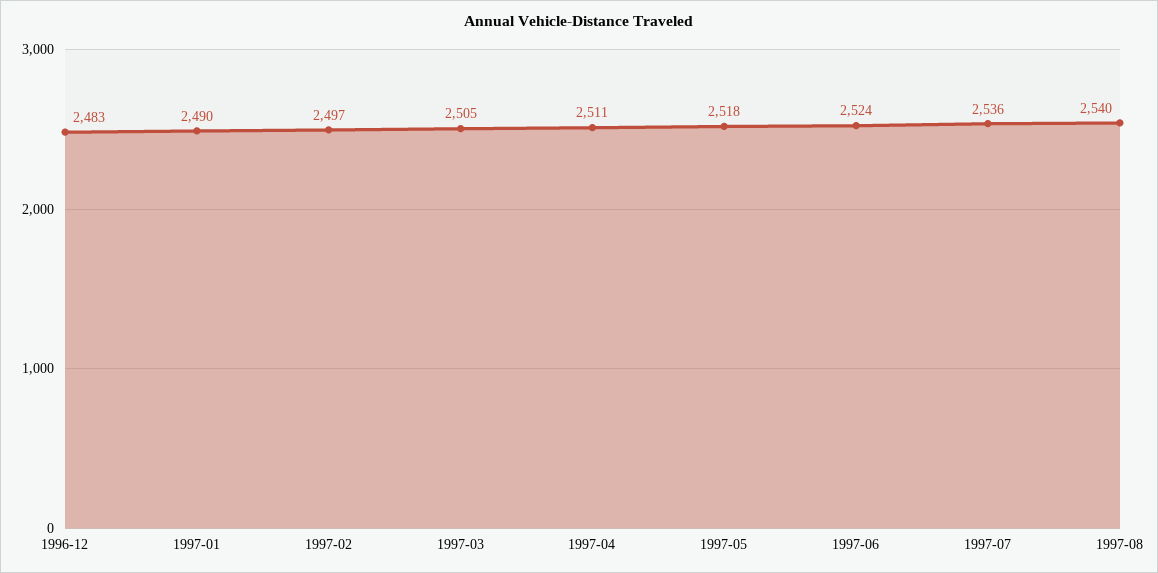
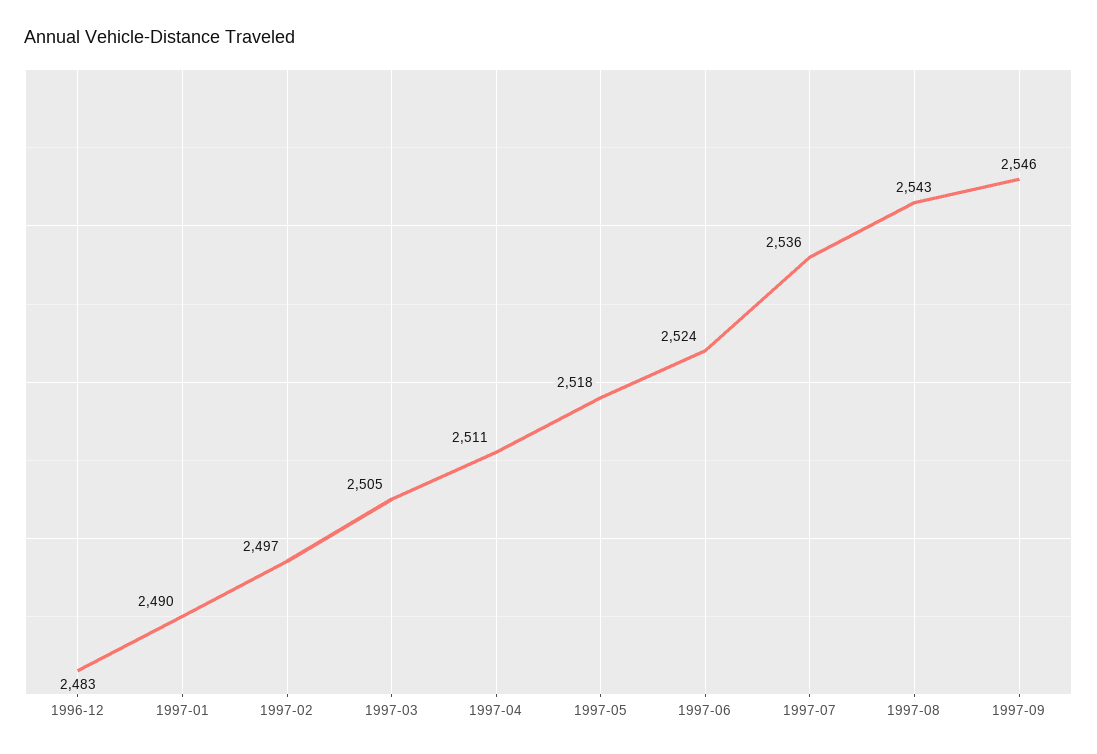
1997-08: 2540 -> 2543
1997-09: none -> 2546

